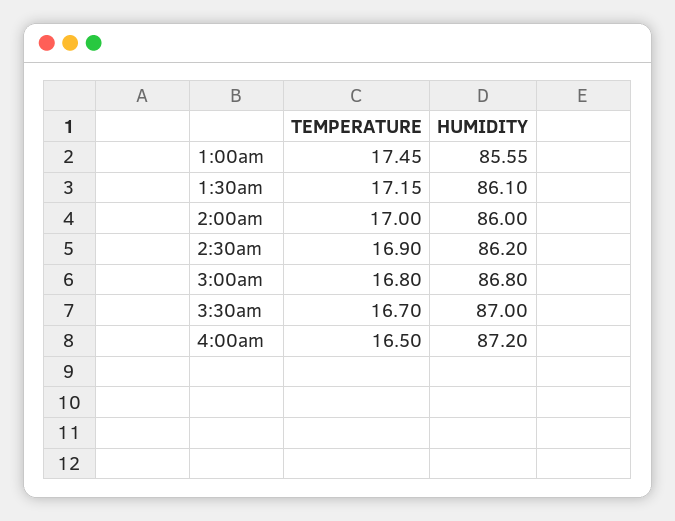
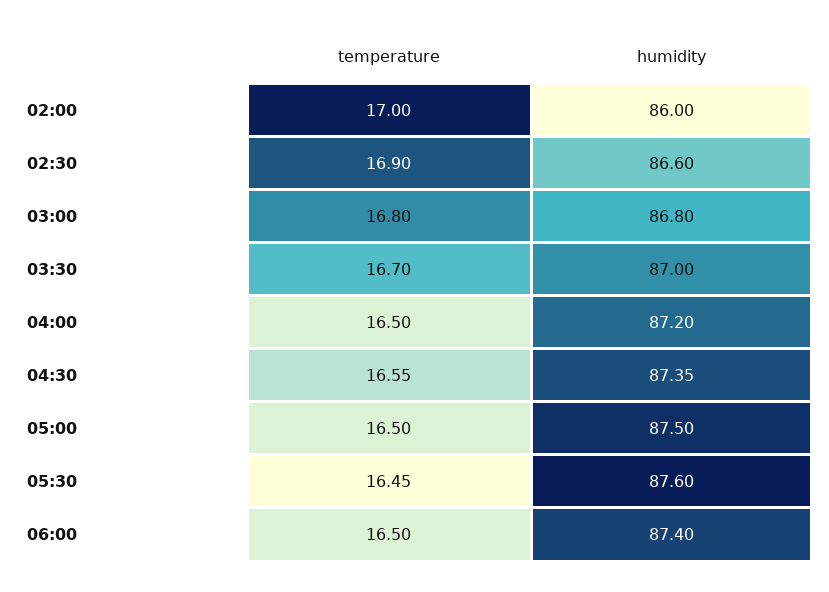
TEMPERATURE, 1:00am: 17.45 -> none
HUMIDITY, 1:00am: 85.55 -> none
TEMPERATURE, 1:30am: 17.15 -> none
HUMIDITY, 1:30am: 86.1 -> none
HUMIDITY, 2:30am: 86.2 -> 86.6
TEMPERATURE, 04:30: none -> 16.55
HUMIDITY, 04:30: none -> 87.35
TEMPERATURE, 05:00: none -> 16.5
HUMIDITY, 05:00: none -> 87.5
TEMPERATURE, 05:30: none -> 16.45
HUMIDITY, 05:30: none -> 87.6
TEMPERATURE, 06:00: none -> 16.5
HUMIDITY, 06:00: none -> 87.4

